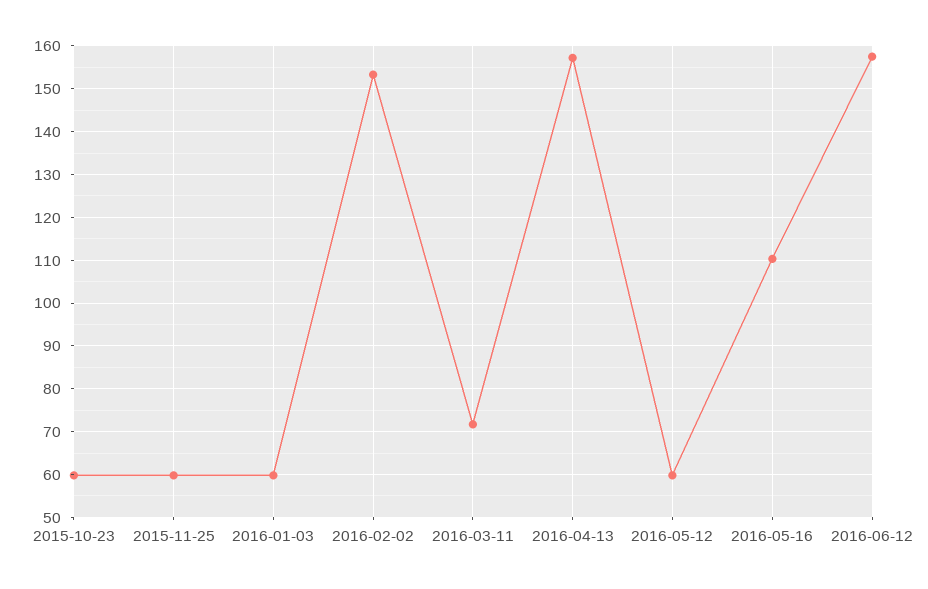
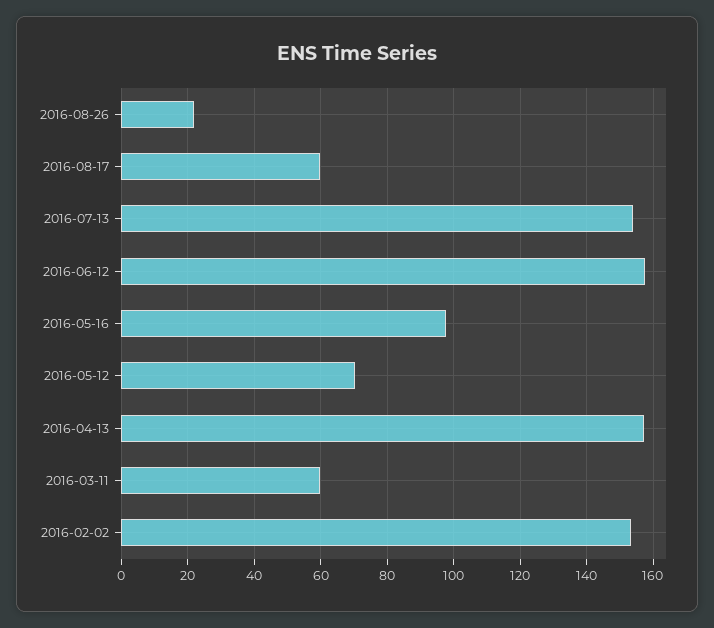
2015-10-23: 60 -> none
2015-11-25: 60 -> none
2016-01-03: 60 -> none
2016-03-11: 72 -> 60
2016-05-12: 60 -> 70
2016-05-16: 110 -> 98
2016-08-26: none -> 22
2016-08-17: none -> 60
2016-07-13: none -> 154

